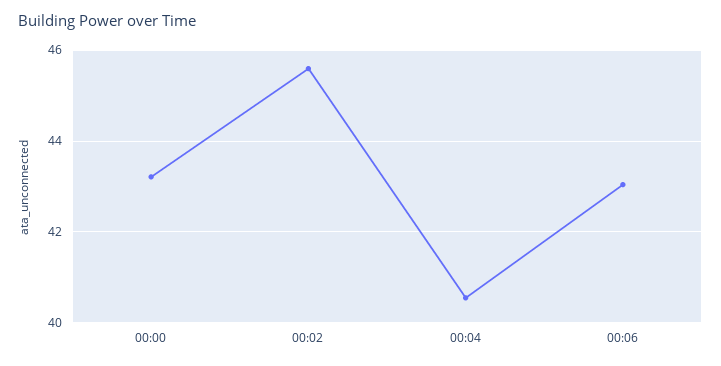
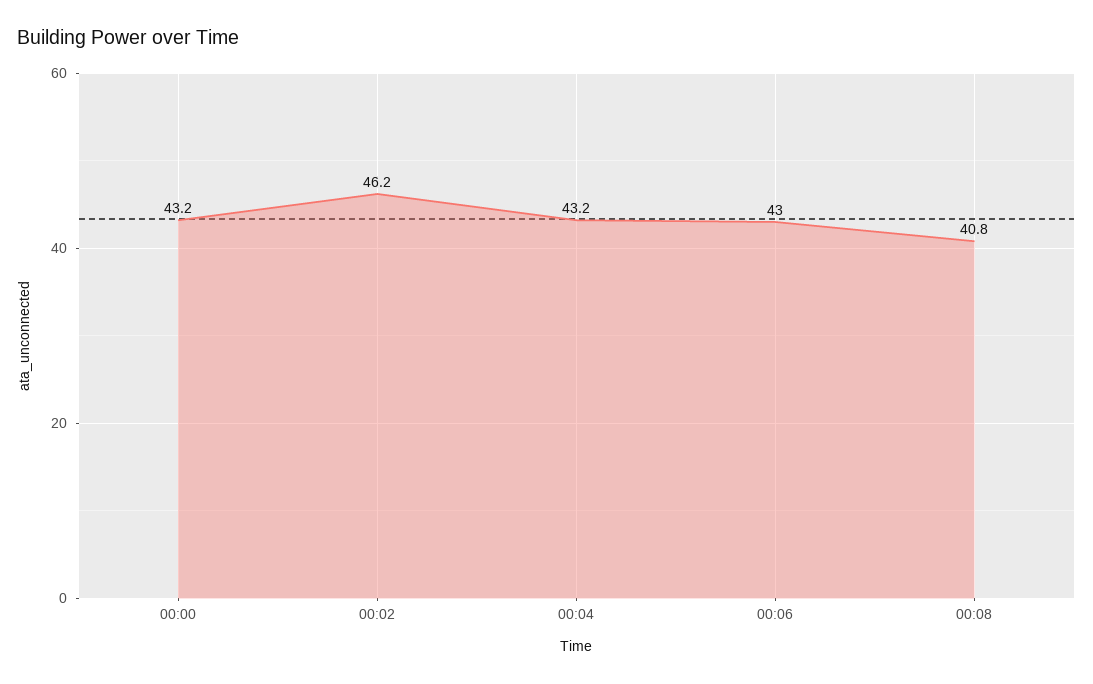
00:02: 45.6 -> 46.2
00:04: 40.6 -> 43.2
00:08: none -> 40.8

